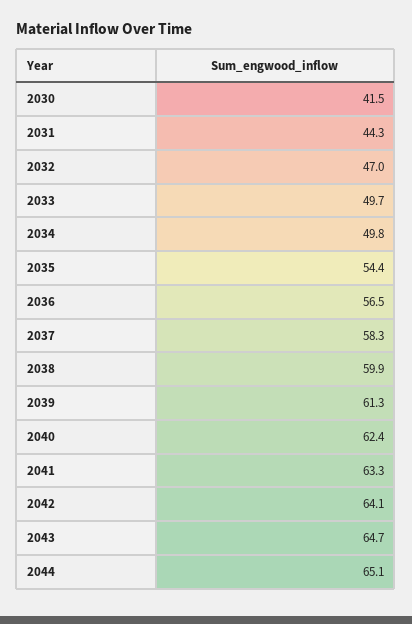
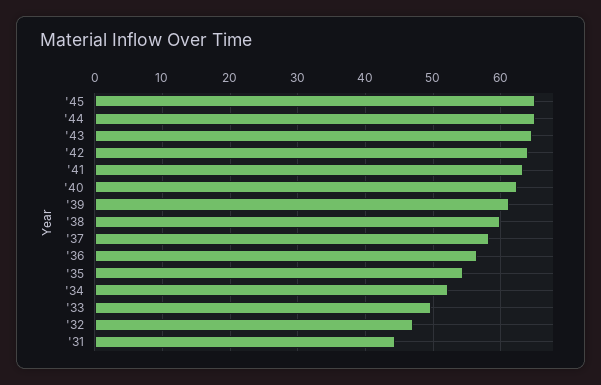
2030: 41.5 -> none
2034: 49.8 -> 52
'45: none -> 65

